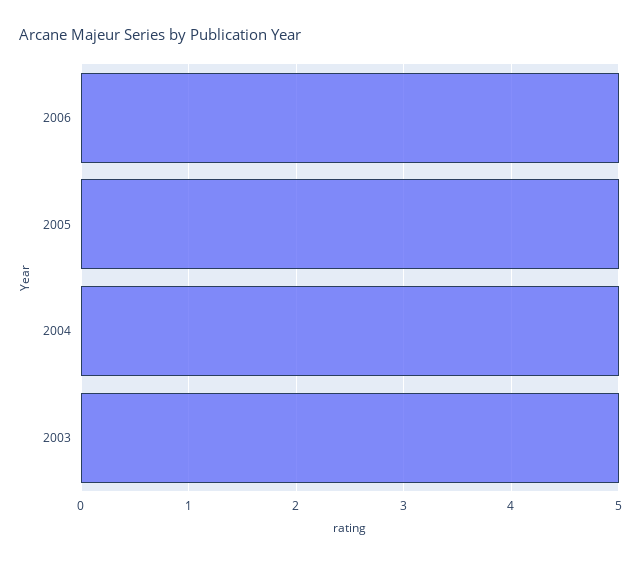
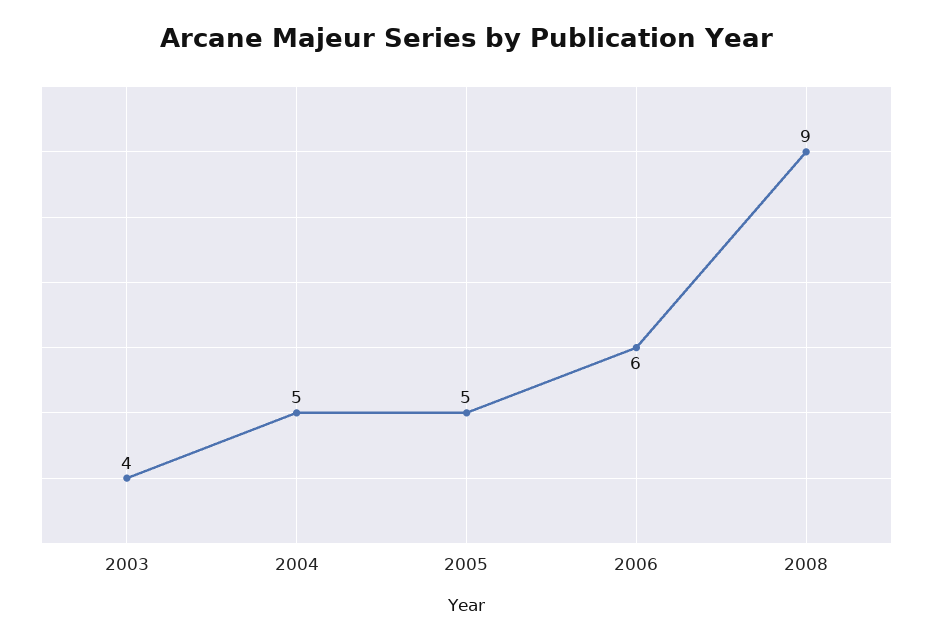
2006: 5 -> 6
2003: 5 -> 4
2008: none -> 9

